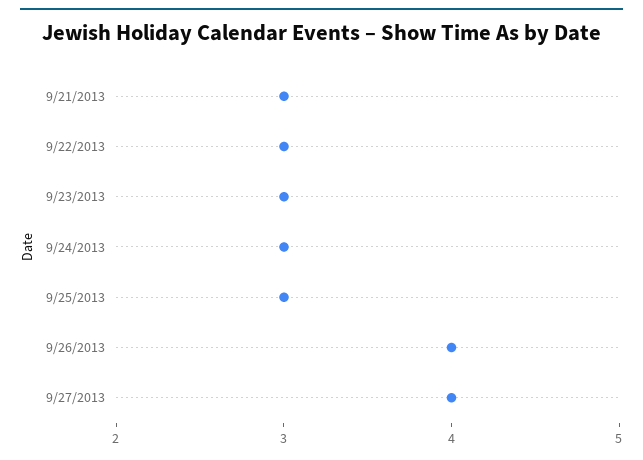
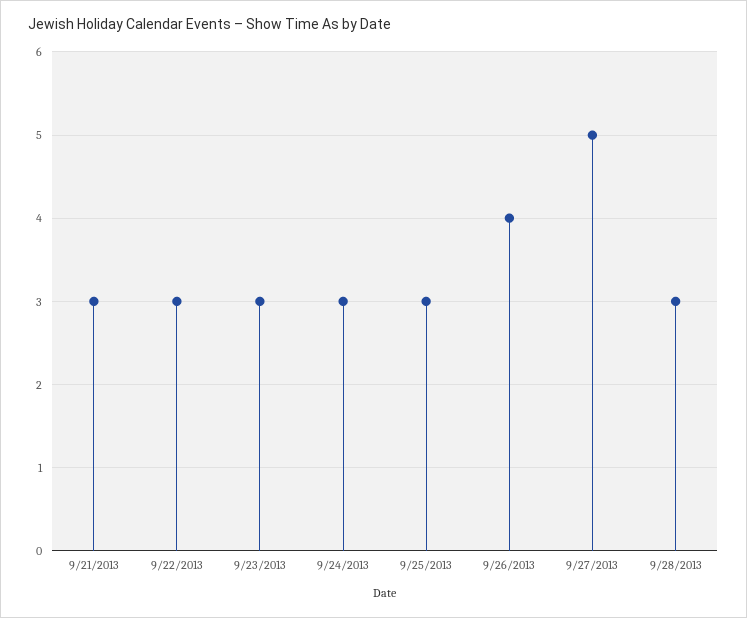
9/27/2013: 4 -> 5
9/28/2013: none -> 3

